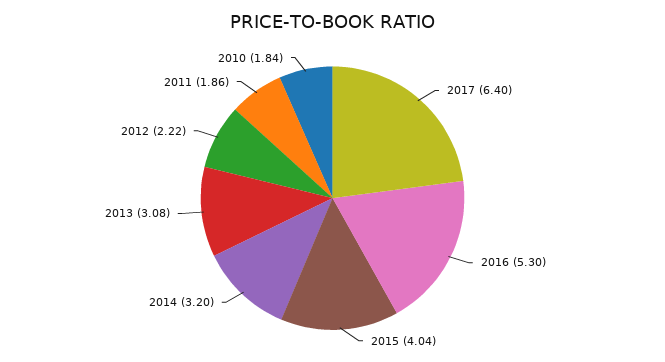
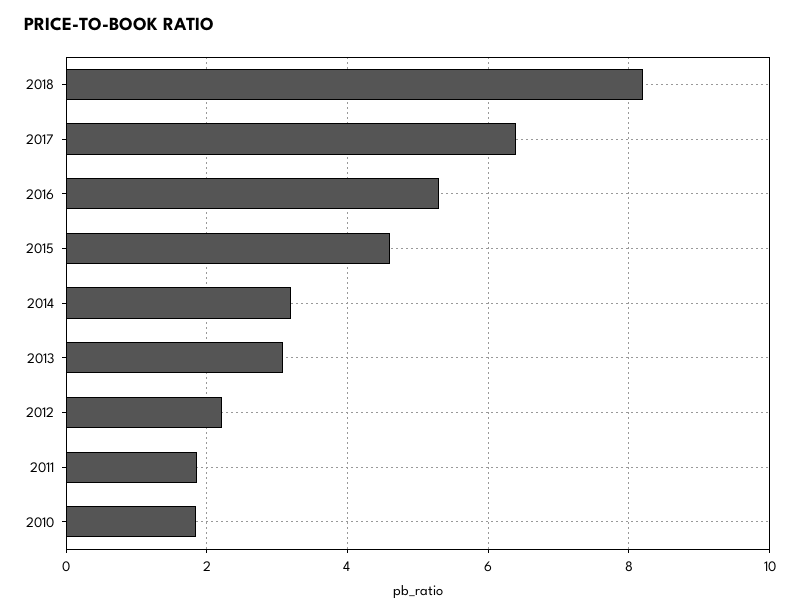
2015: 4.04 -> 4.6
2018: none -> 8.2

